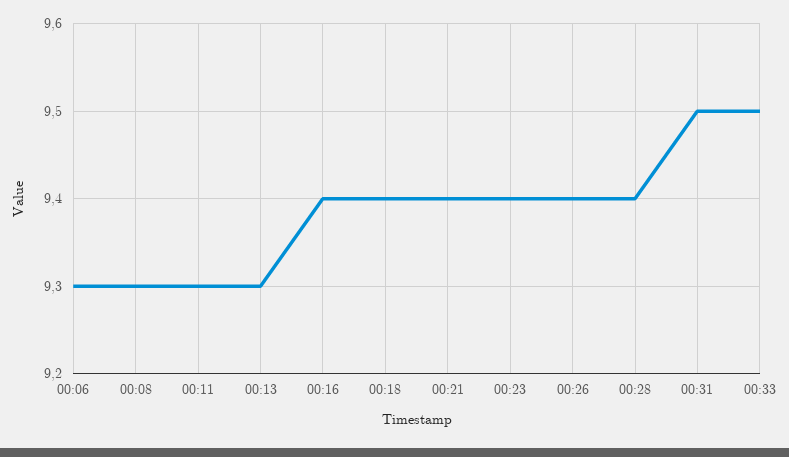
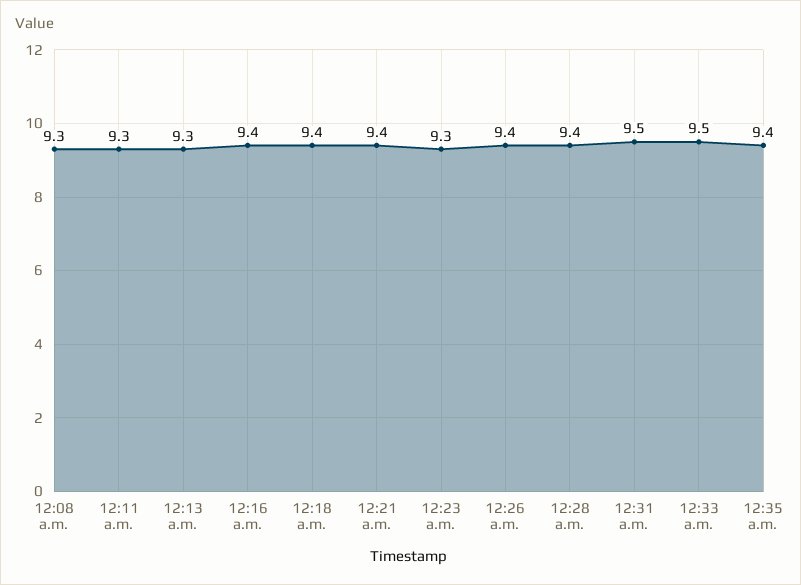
00:06: 9.3 -> none
00:23: 9.4 -> 9.3
12:35 a.m.: none -> 9.4

